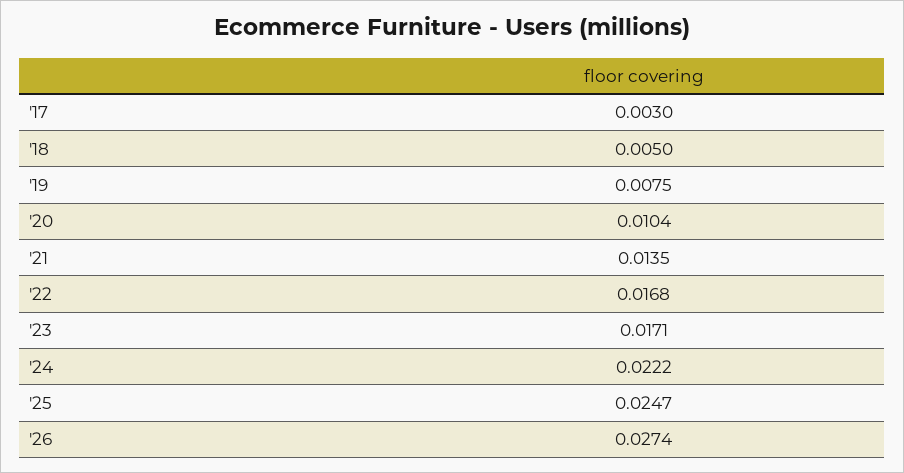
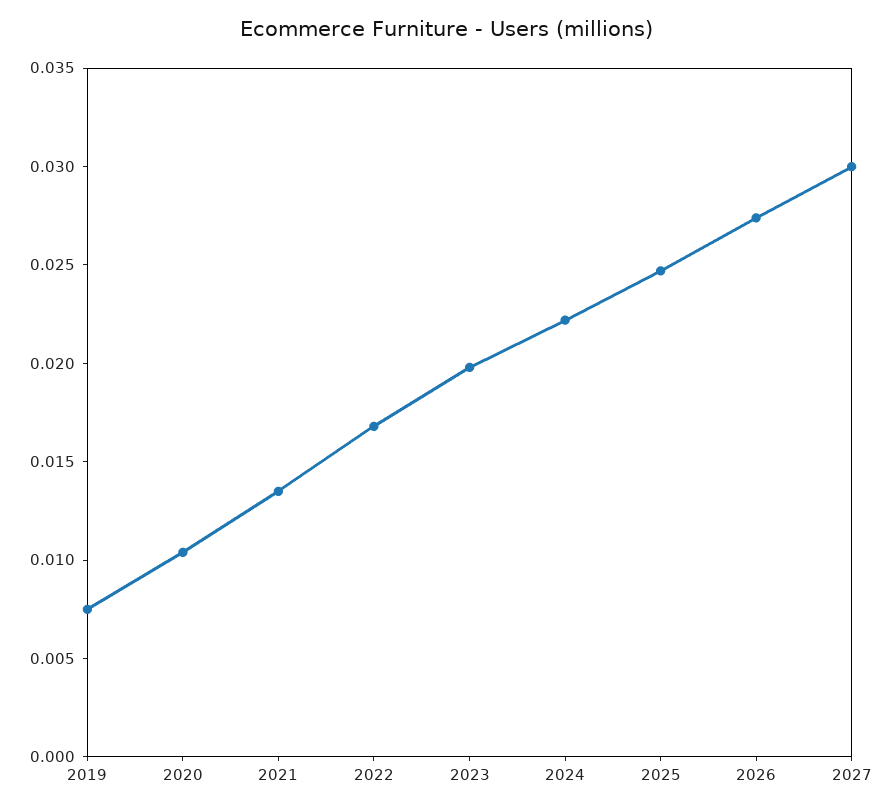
'17: 0.003 -> none
'18: 0.005 -> none
'23: 0.0171 -> 0.02
2027: none -> 0.03

